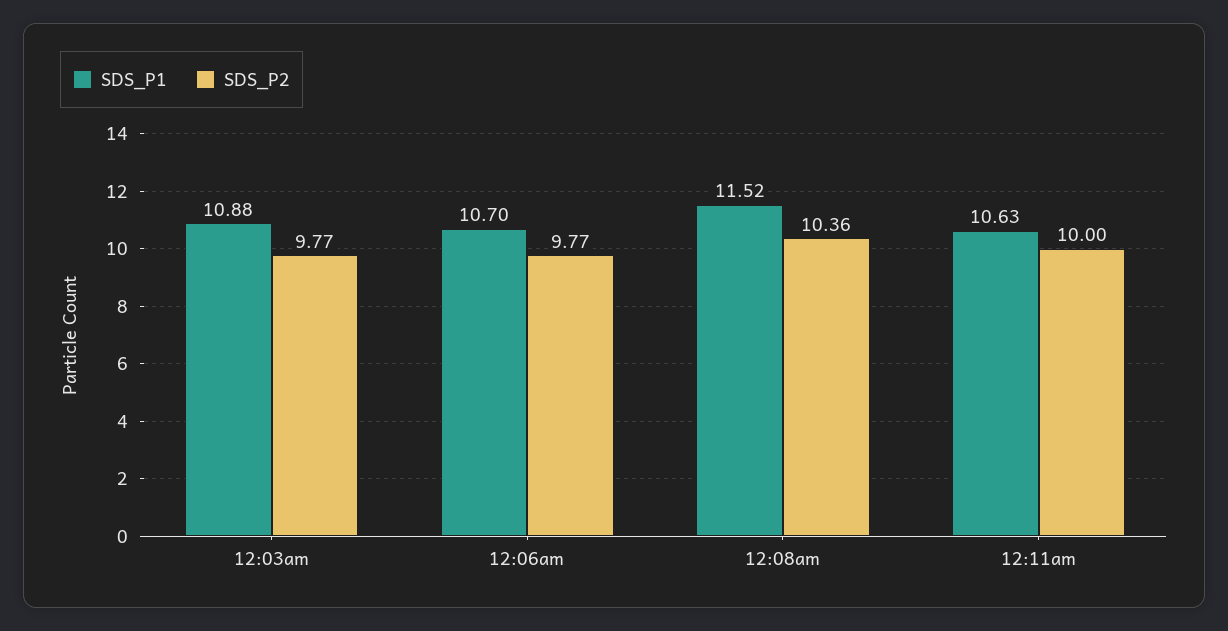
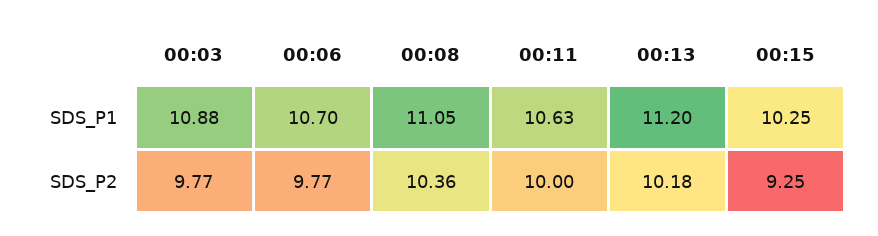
SDS_P1, 12:08am: 11.52 -> 11.05
SDS_P1, 00:13: none -> 11.2
SDS_P1, 00:15: none -> 10.25
SDS_P2, 00:13: none -> 10.18
SDS_P2, 00:15: none -> 9.25

